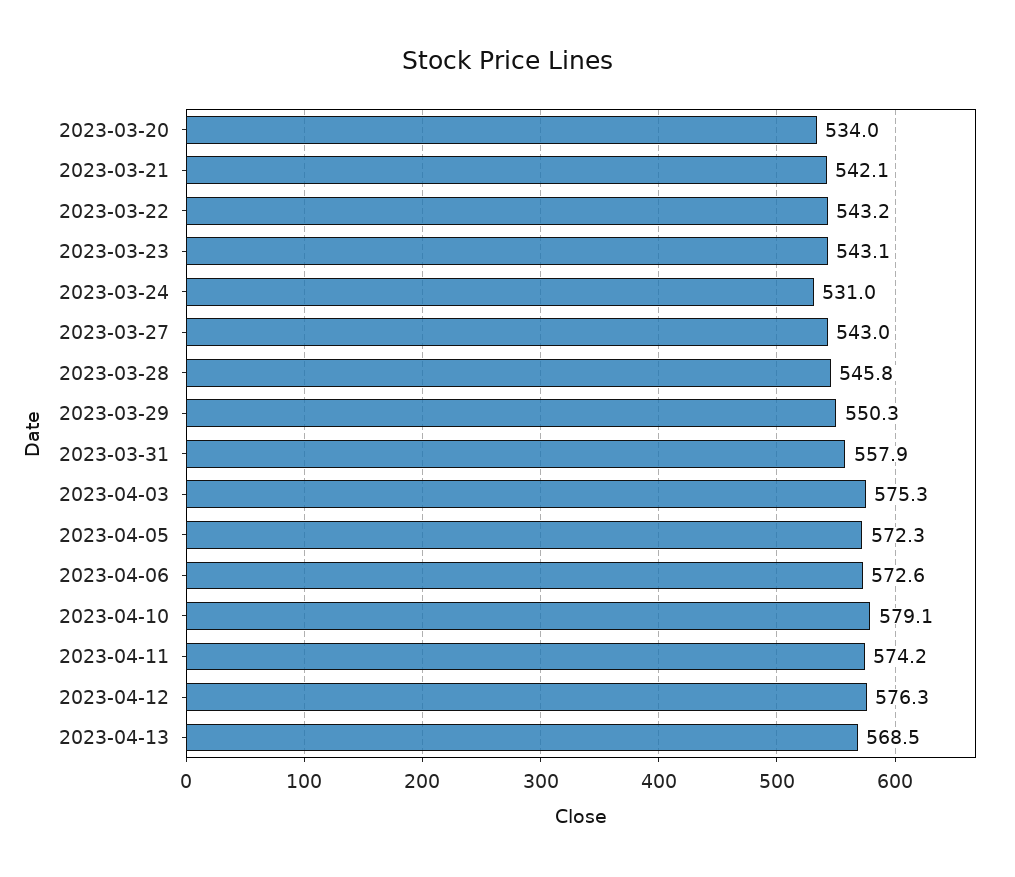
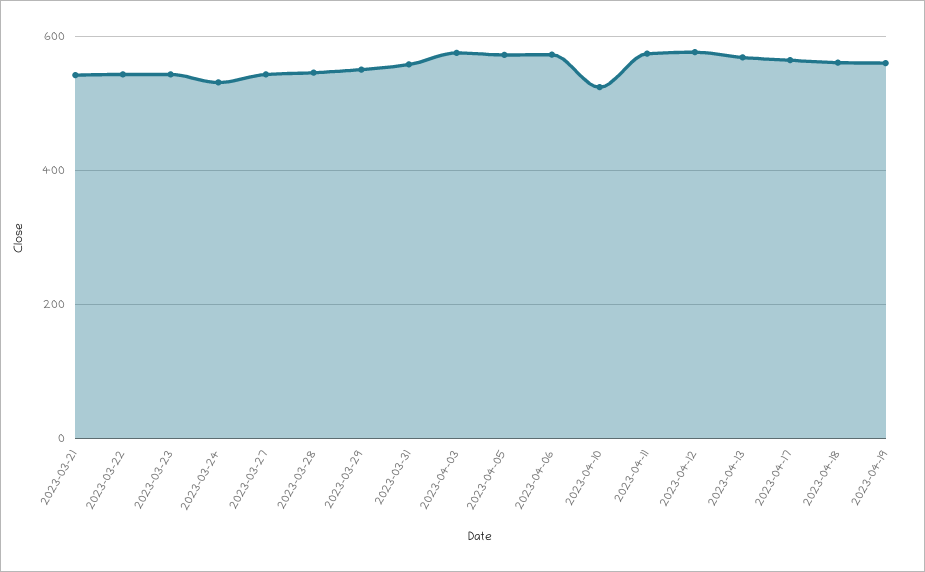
2023-03-20: 534 -> none
2023-04-10: 579.1 -> 520
2023-04-17: none -> 560
2023-04-18: none -> 560
2023-04-19: none -> 560

